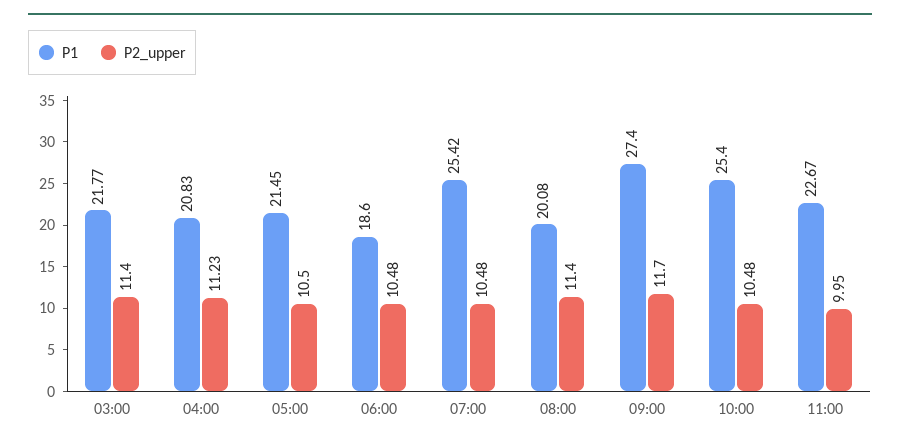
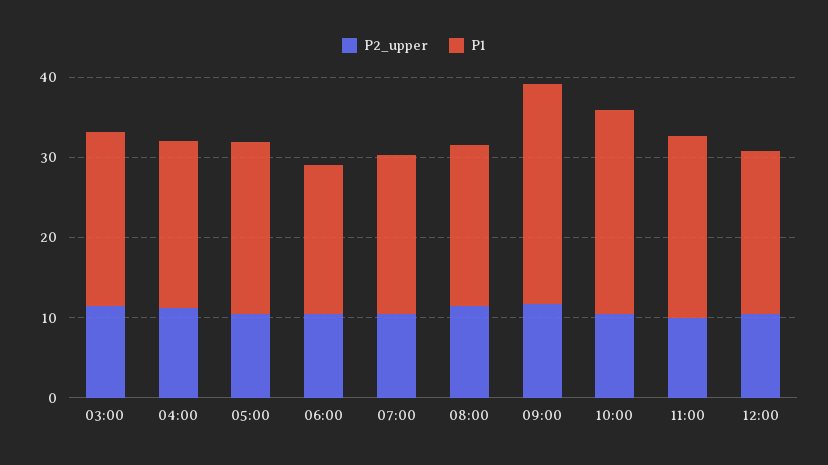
P1, 07:00: 25.42 -> 20
P2_upper, 12:00: none -> 10
P1, 12:00: none -> 20

